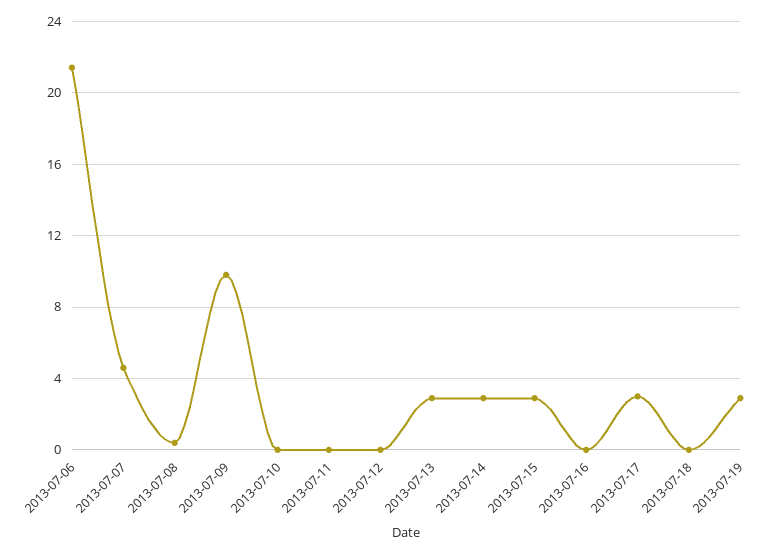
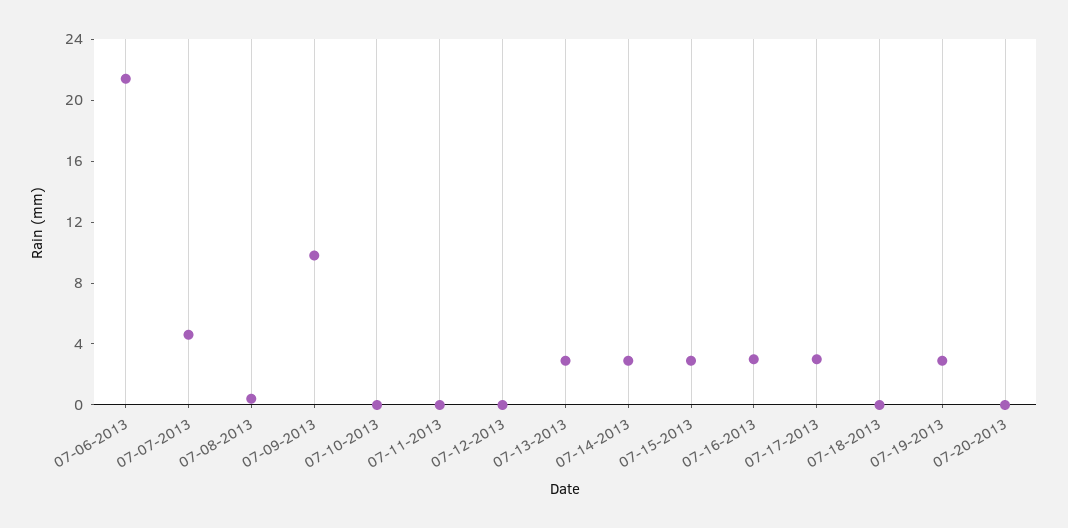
2013-07-16: 0 -> 3
07-20-2013: none -> 0

